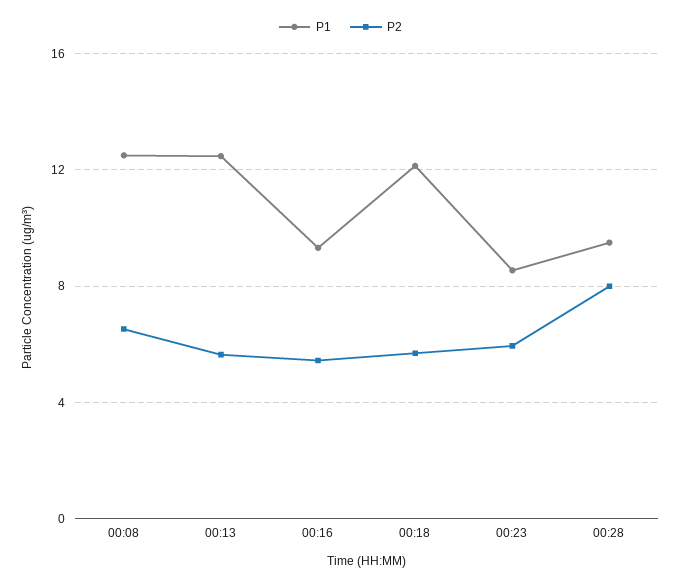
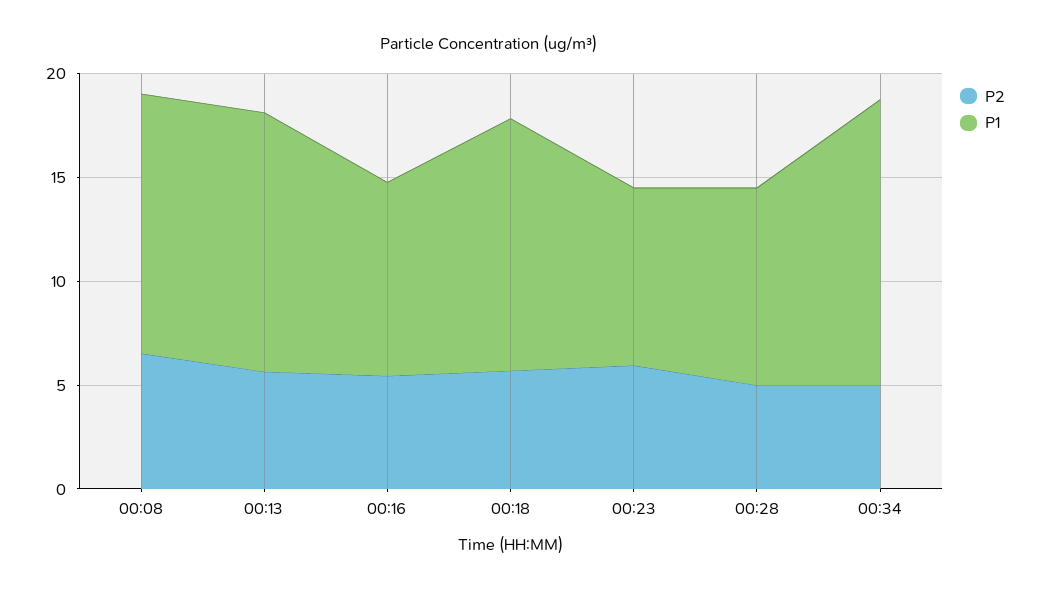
P2, 00:28: 8 -> 5
P2, 00:34: none -> 5
P1, 00:34: none -> 14

